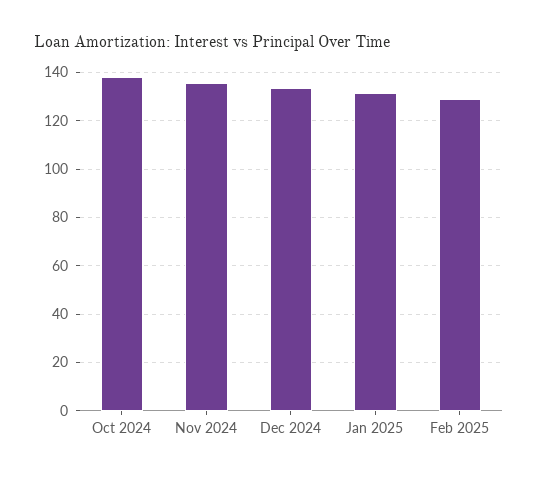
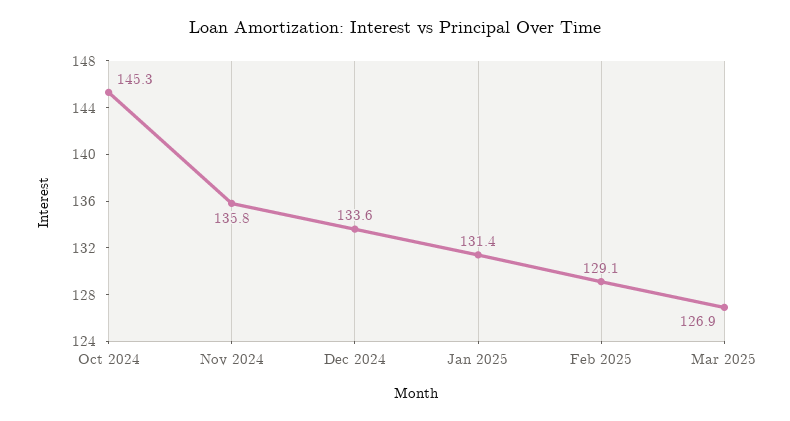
Oct 2024: 137.5 -> 145.3
Mar 2025: none -> 126.9

